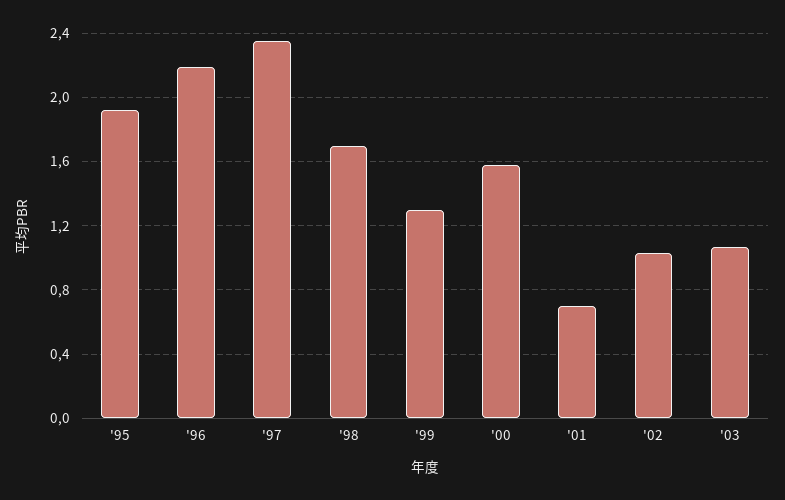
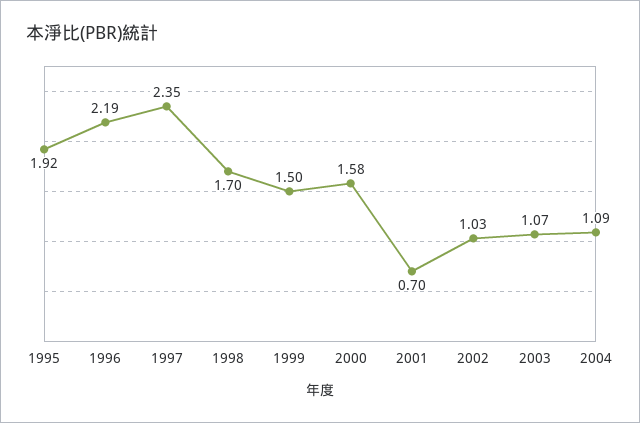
'99: 1.3 -> 1.5
2004: none -> 1.09

